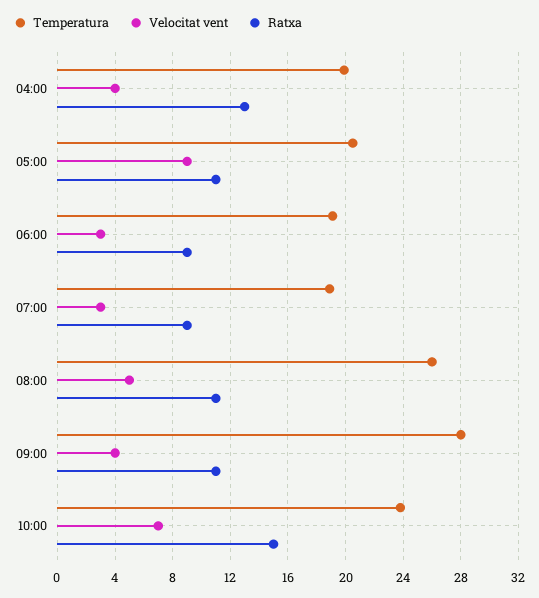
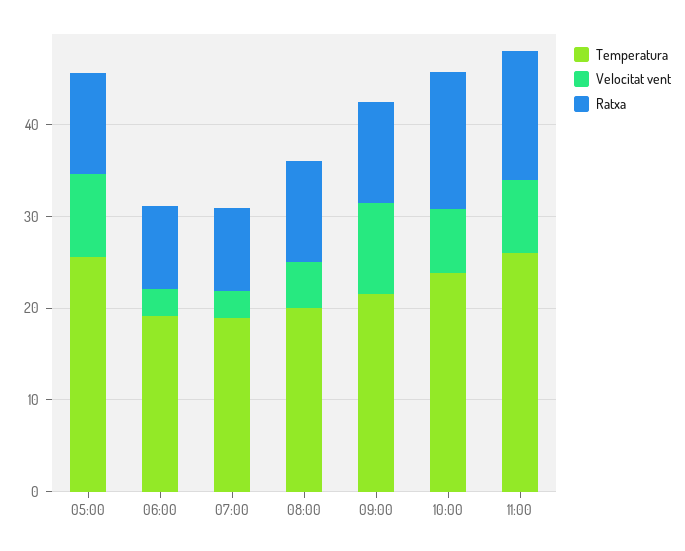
Temperatura, 04:00: 20 -> none
Velocitat vent, 04:00: 4 -> none
Ratxa, 04:00: 13 -> none
Temperatura, 05:00: 20.5 -> 26
Temperatura, 08:00: 26 -> 20
Temperatura, 09:00: 28 -> 22
Velocitat vent, 09:00: 4 -> 10
Temperatura, 11:00: none -> 26
Velocitat vent, 11:00: none -> 8
Ratxa, 11:00: none -> 14

